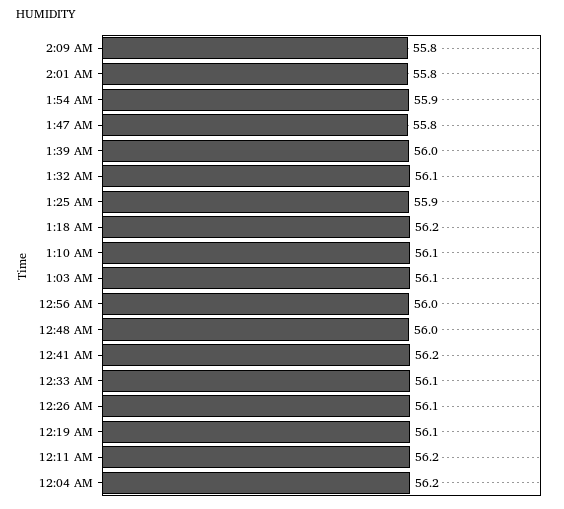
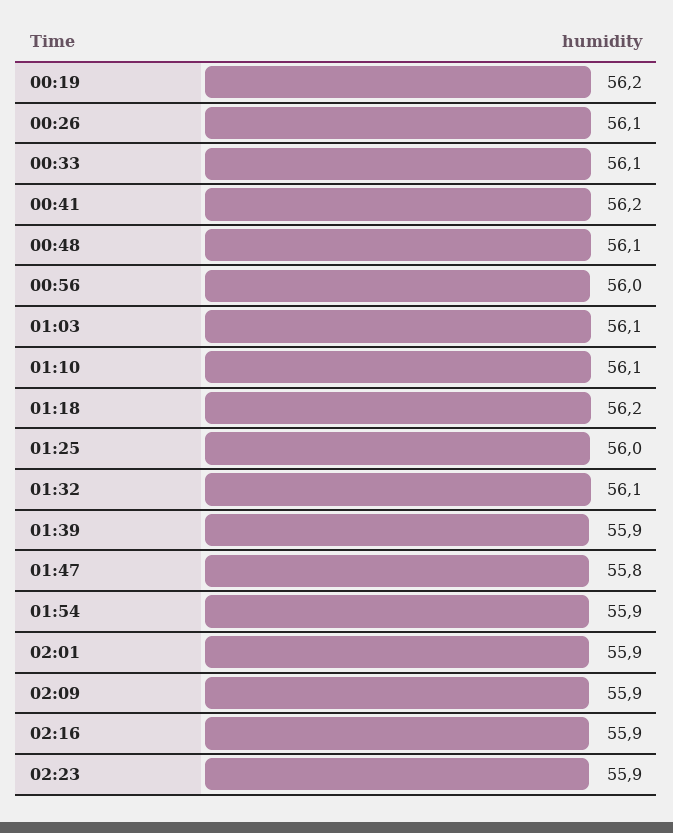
2:09 AM: 55.8 -> 55.9
2:01 AM: 55.8 -> 55.9
1:39 AM: 56 -> 55.9
1:25 AM: 55.9 -> 56
12:48 AM: 56 -> 56.1
12:19 AM: 56.1 -> 56.2
12:11 AM: 56.2 -> none
12:04 AM: 56.2 -> none
02:16: none -> 55.9
02:23: none -> 55.9

